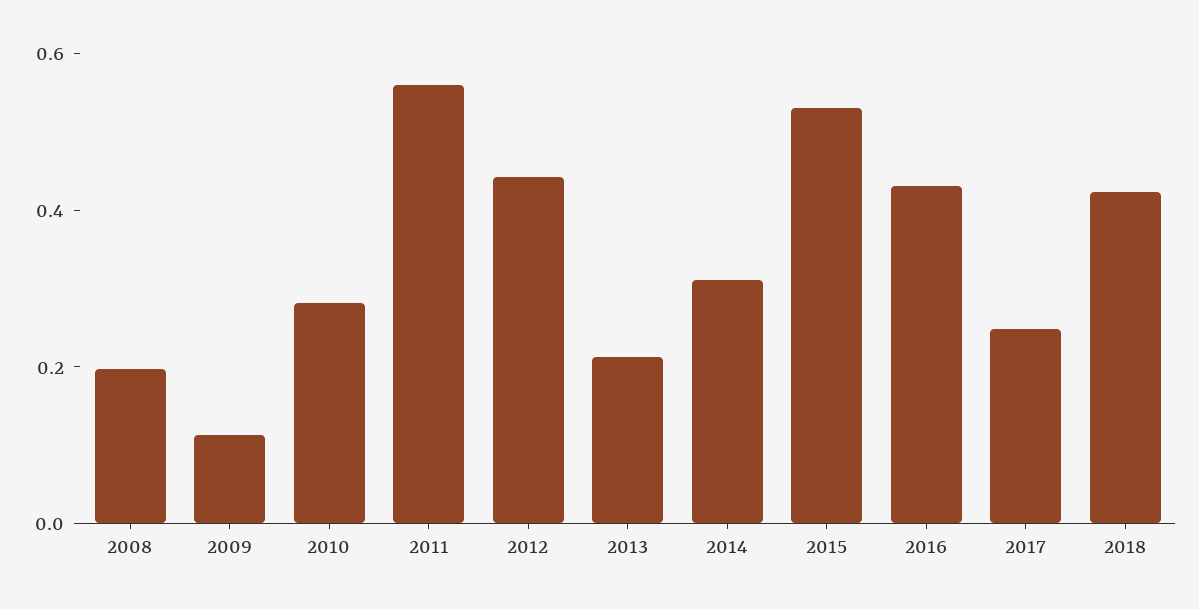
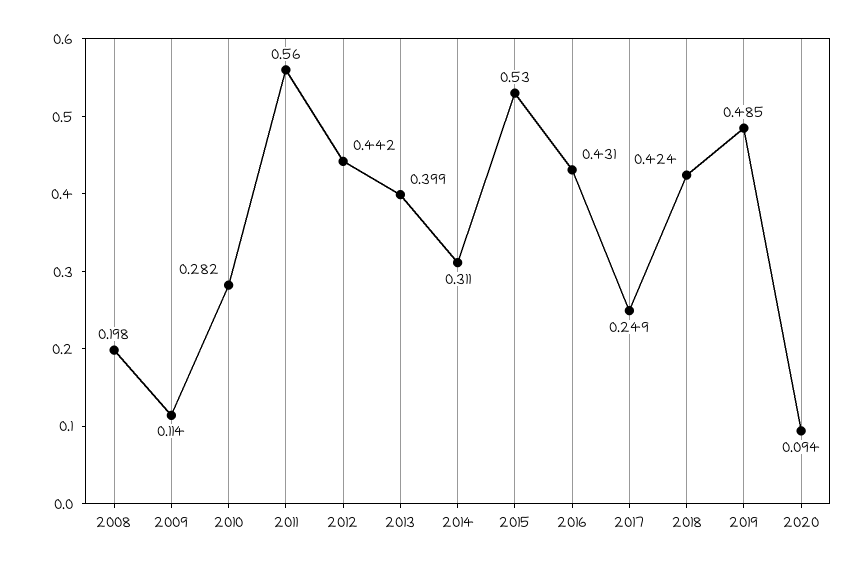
2013: 0.2 -> 0.399
2019: none -> 0.485
2020: none -> 0.094

